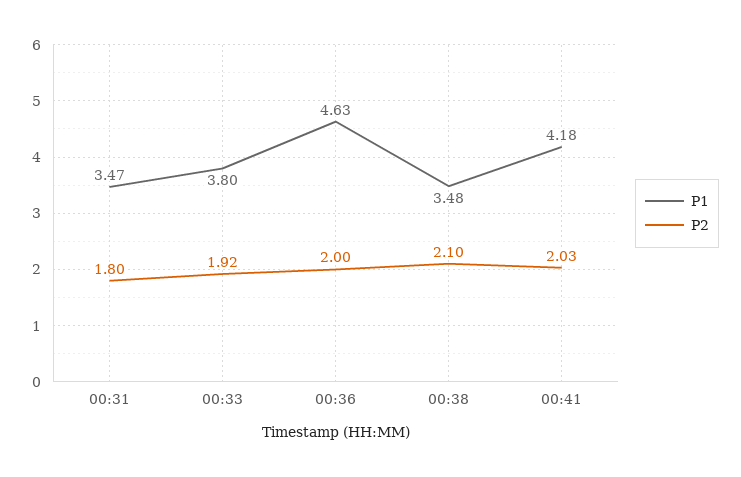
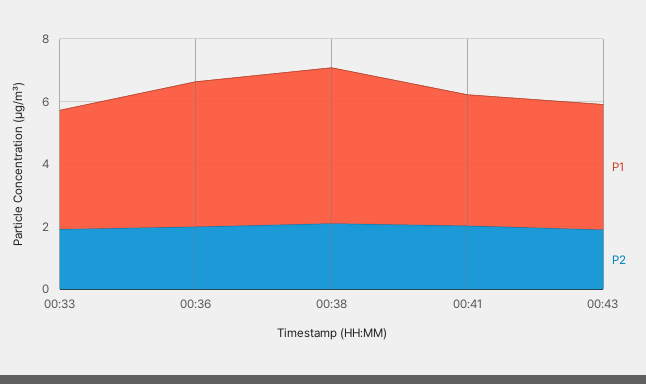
P1, 00:31: 3.47 -> none
P2, 00:31: 1.8 -> none
P1, 00:38: 3.48 -> 5
P1, 00:43: none -> 4
P2, 00:43: none -> 2

